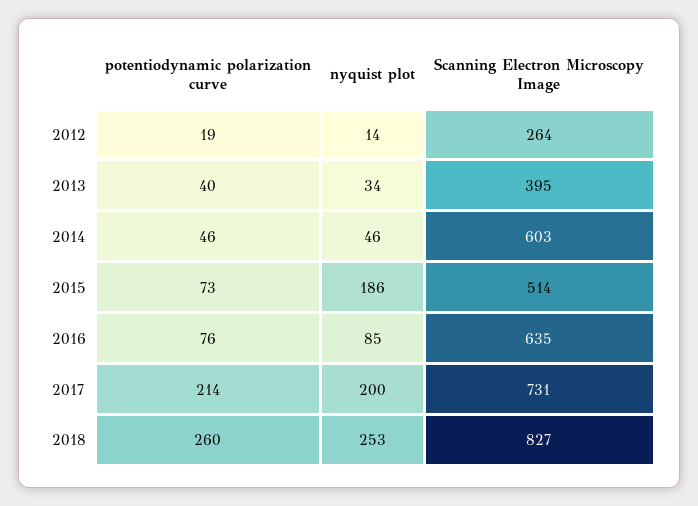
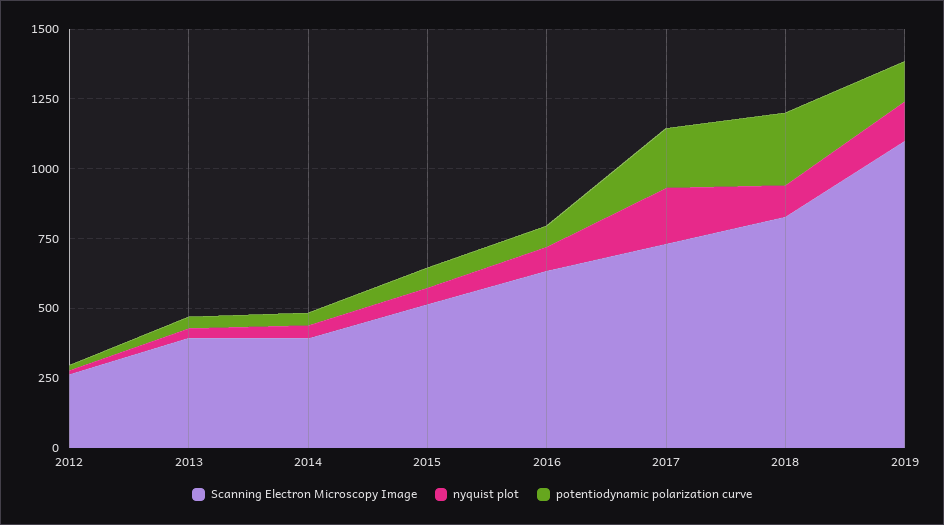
Scanning Electron Microscopy Image, 2014: 603 -> 400
nyquist plot, 2015: 186 -> 50
nyquist plot, 2018: 253 -> 100
Scanning Electron Microscopy Image, 2019: none -> 1100
nyquist plot, 2019: none -> 150
potentiodynamic polarization curve, 2019: none -> 150

